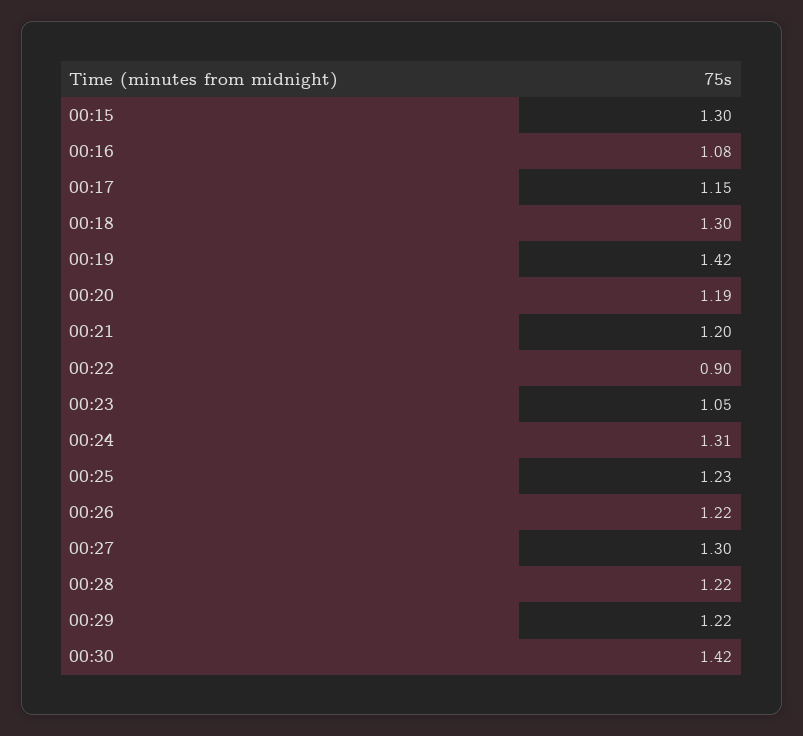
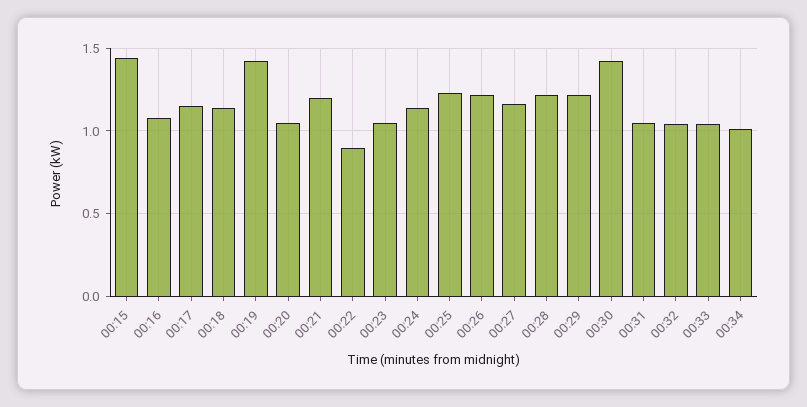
00:15: 1.3 -> 1.45
00:18: 1.3 -> 1.15
00:20: 1.19 -> 1.05
00:24: 1.31 -> 1.15
00:27: 1.3 -> 1.15
00:31: none -> 1.05
00:32: none -> 1.05
00:33: none -> 1.05
00:34: none -> 1

